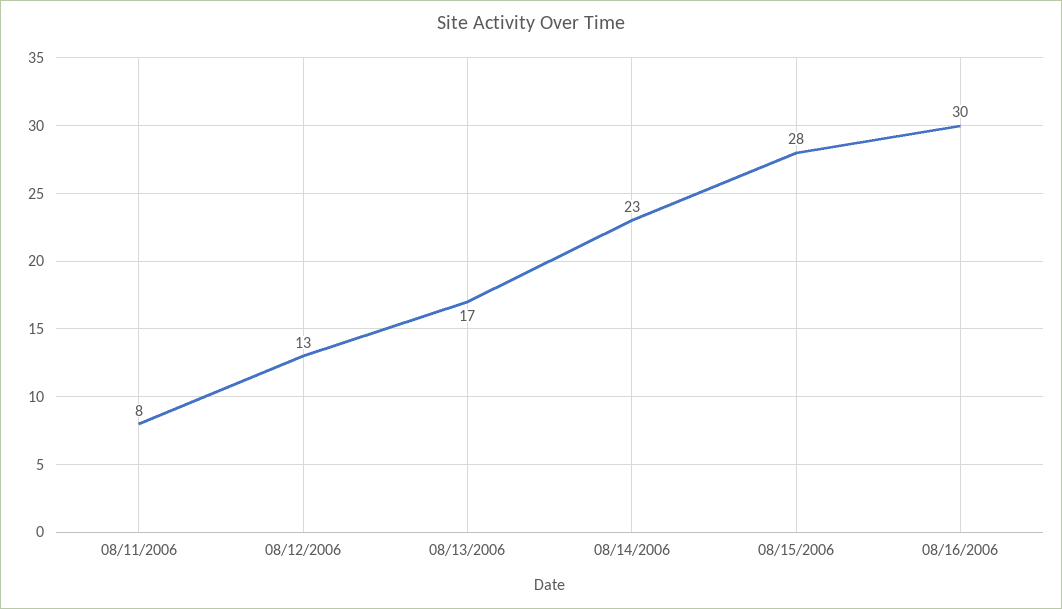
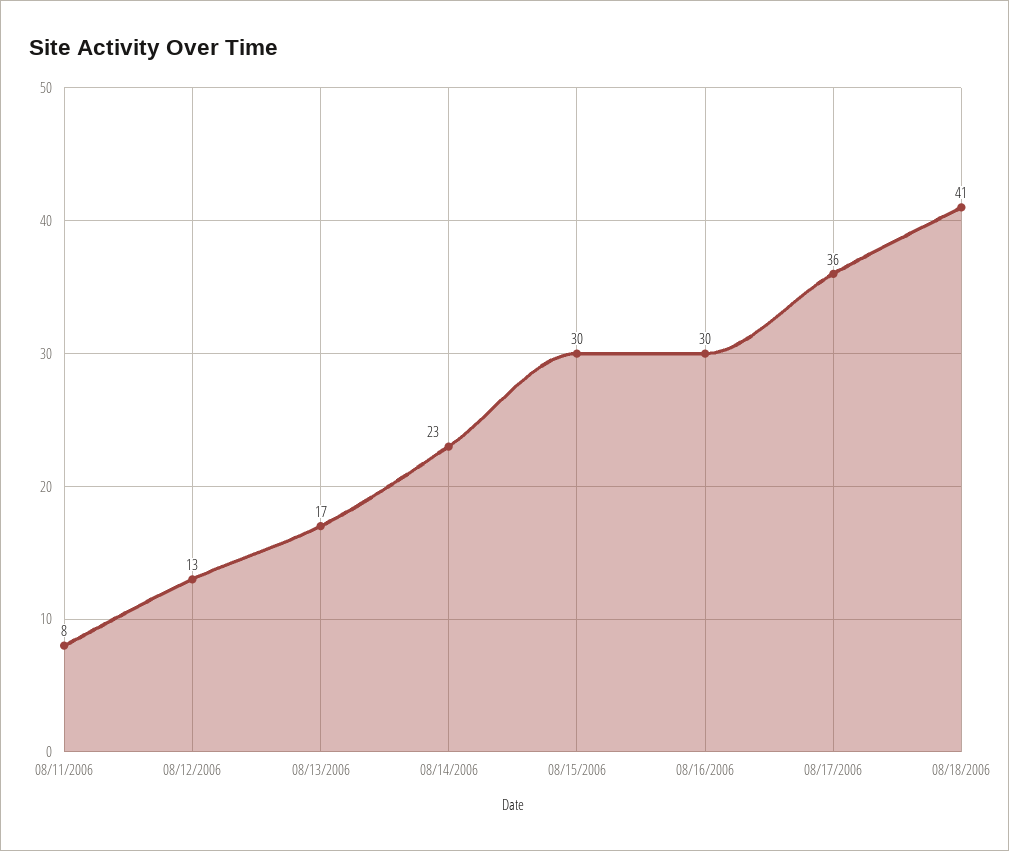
08/15/2006: 28 -> 30
08/17/2006: none -> 36
08/18/2006: none -> 41

